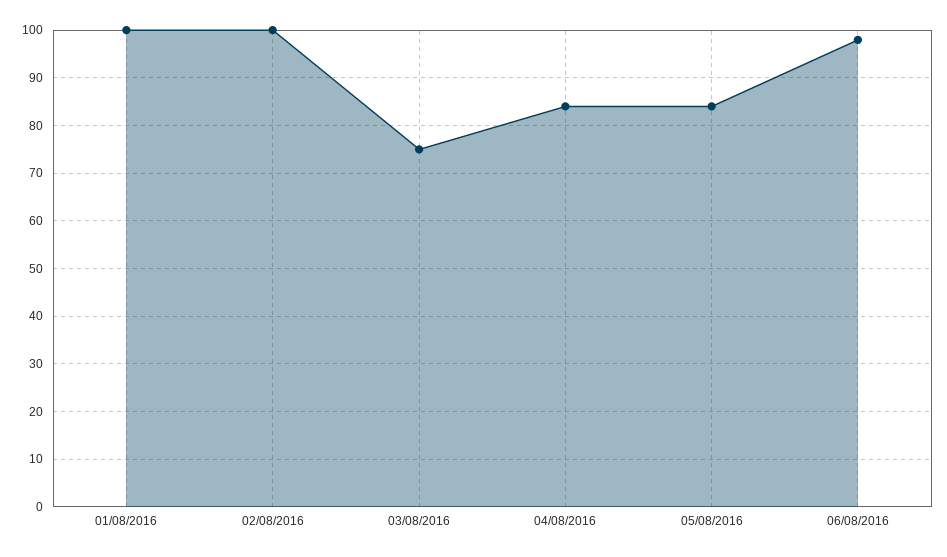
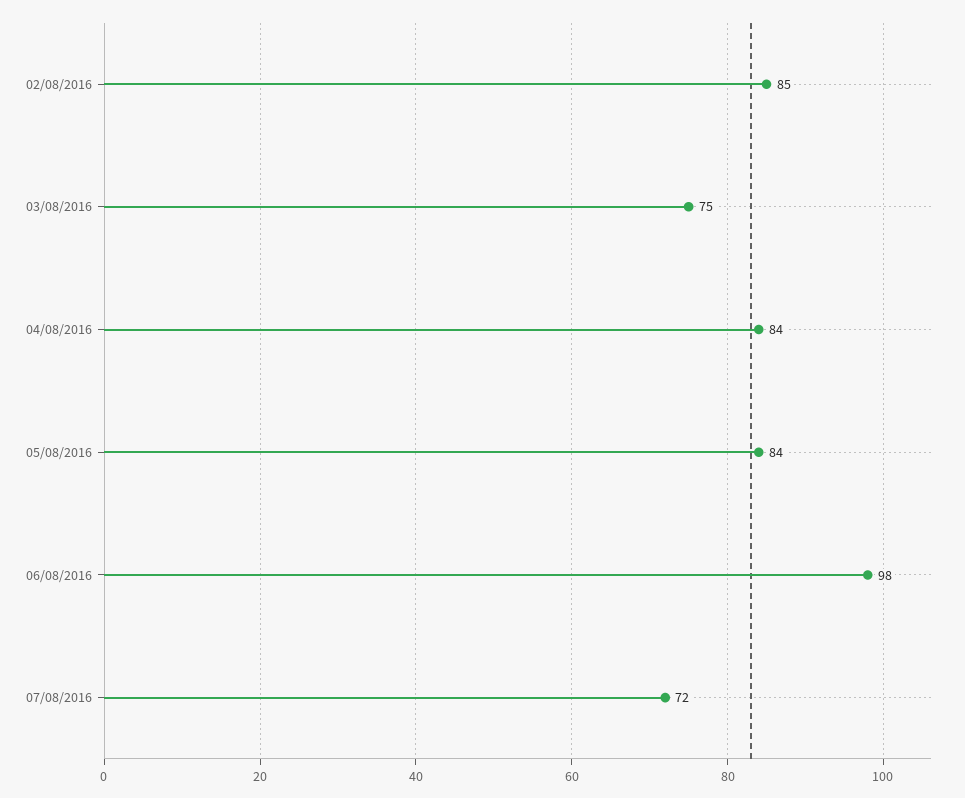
01/08/2016: 100 -> none
02/08/2016: 100 -> 85
07/08/2016: none -> 72

